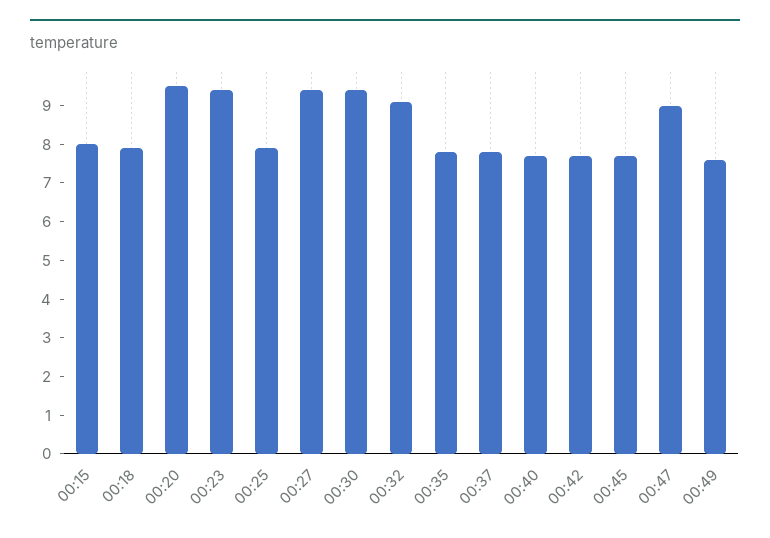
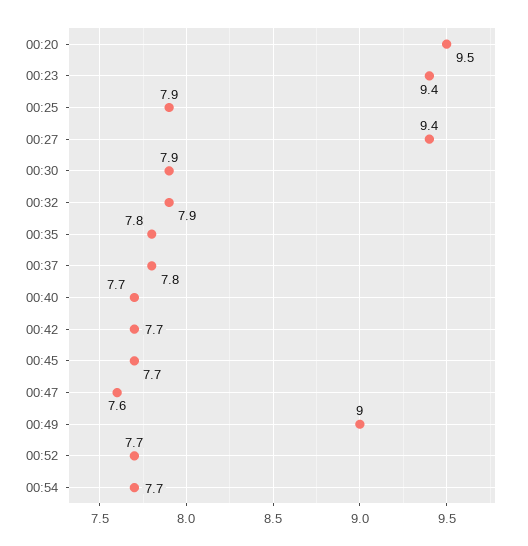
00:15: 8 -> none
00:18: 8 -> none
00:30: 9.5 -> 7.9
00:32: 9 -> 7.9
00:47: 9 -> 7.6
00:49: 7.5 -> 9
00:52: none -> 7.7
00:54: none -> 7.7

